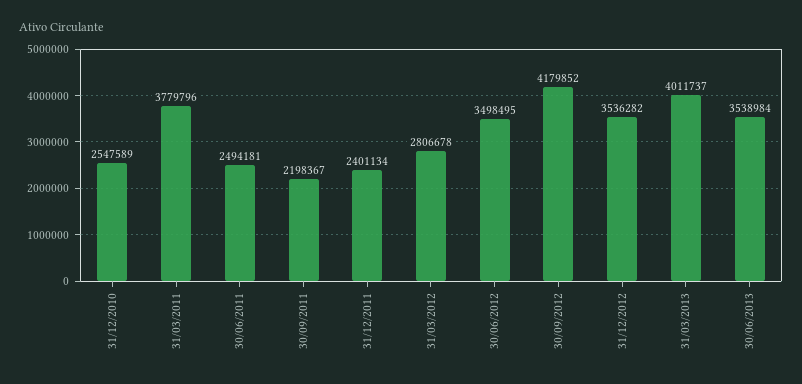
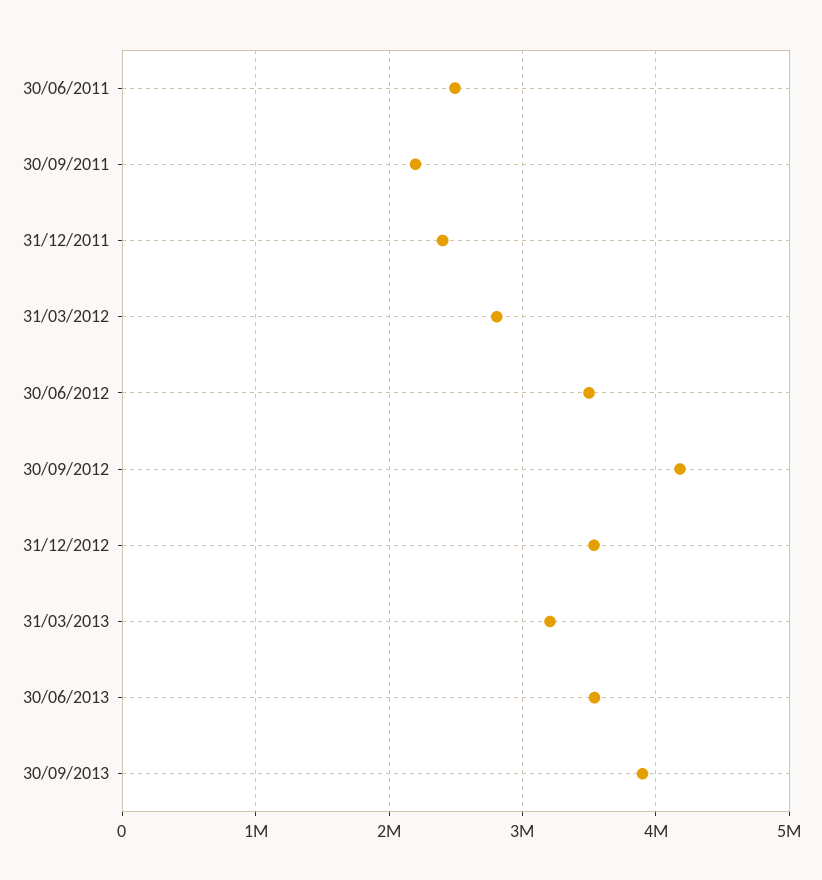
31/12/2010: 2547589 -> none
31/03/2011: 3779796 -> none
31/03/2013: 4011737 -> 3200000
30/09/2013: none -> 3900000

